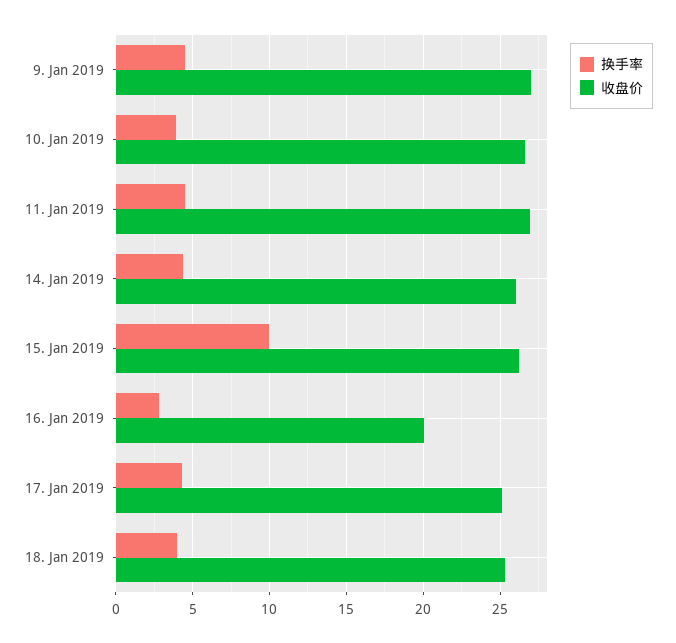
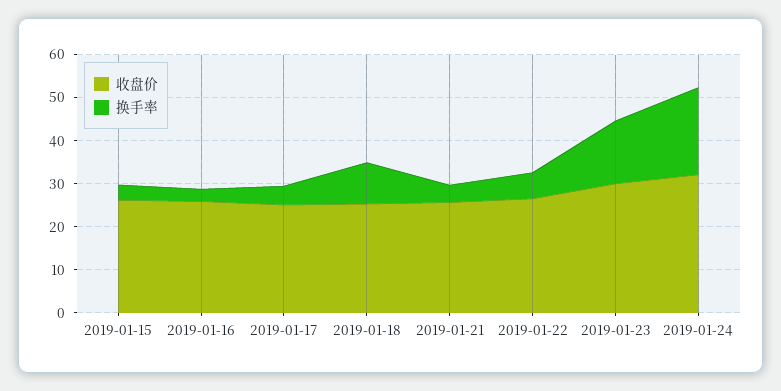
换手率, 9. Jan 2019: 4.5 -> none
收盘价, 9. Jan 2019: 27 -> none
换手率, 10. Jan 2019: 4 -> none
收盘价, 10. Jan 2019: 26.5 -> none
换手率, 11. Jan 2019: 4.5 -> none
收盘价, 11. Jan 2019: 27 -> none
换手率, 14. Jan 2019: 4.5 -> none
收盘价, 14. Jan 2019: 26 -> none
换手率, 15. Jan 2019: 10 -> 4
收盘价, 16. Jan 2019: 20 -> 26
换手率, 18. Jan 2019: 4 -> 10
收盘价, 2019-01-21: none -> 26
换手率, 2019-01-21: none -> 4
收盘价, 2019-01-22: none -> 26
换手率, 2019-01-22: none -> 6
收盘价, 2019-01-23: none -> 30
换手率, 2019-01-23: none -> 14
收盘价, 2019-01-24: none -> 32
换手率, 2019-01-24: none -> 20

